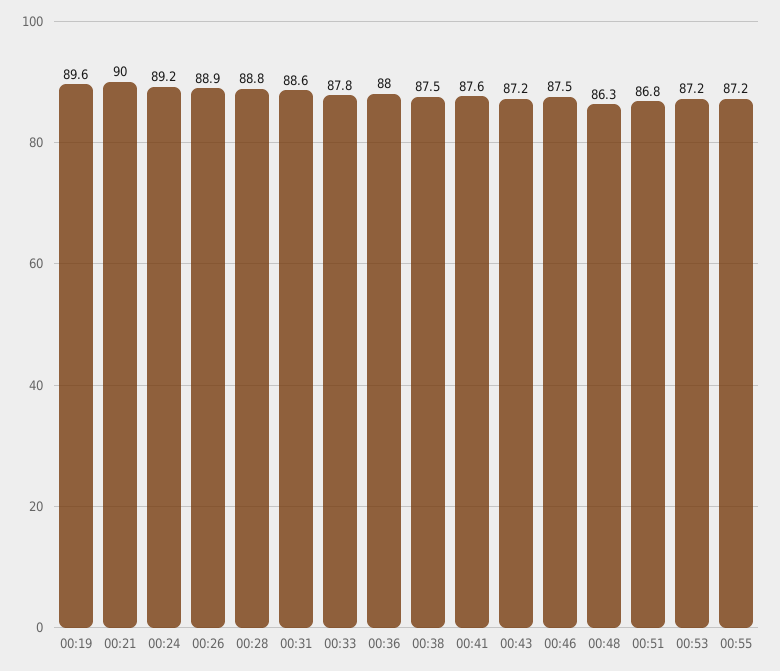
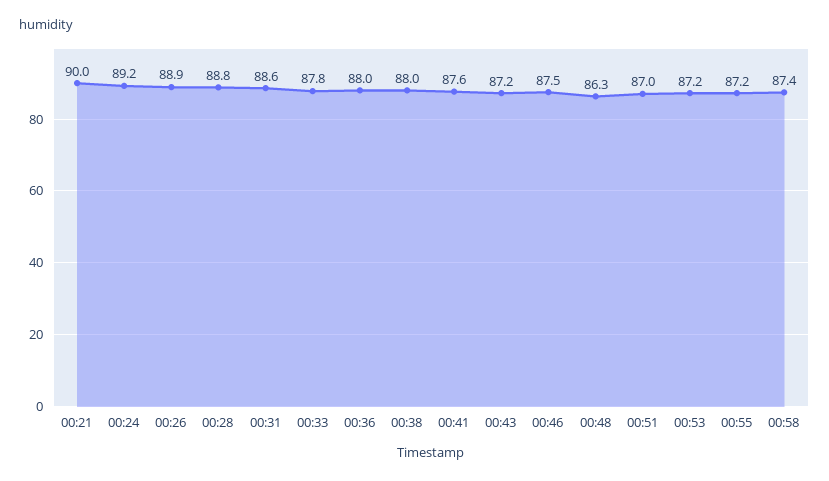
00:19: 89.6 -> none
00:38: 87.5 -> 88
00:51: 86.8 -> 87
00:58: none -> 87.4

